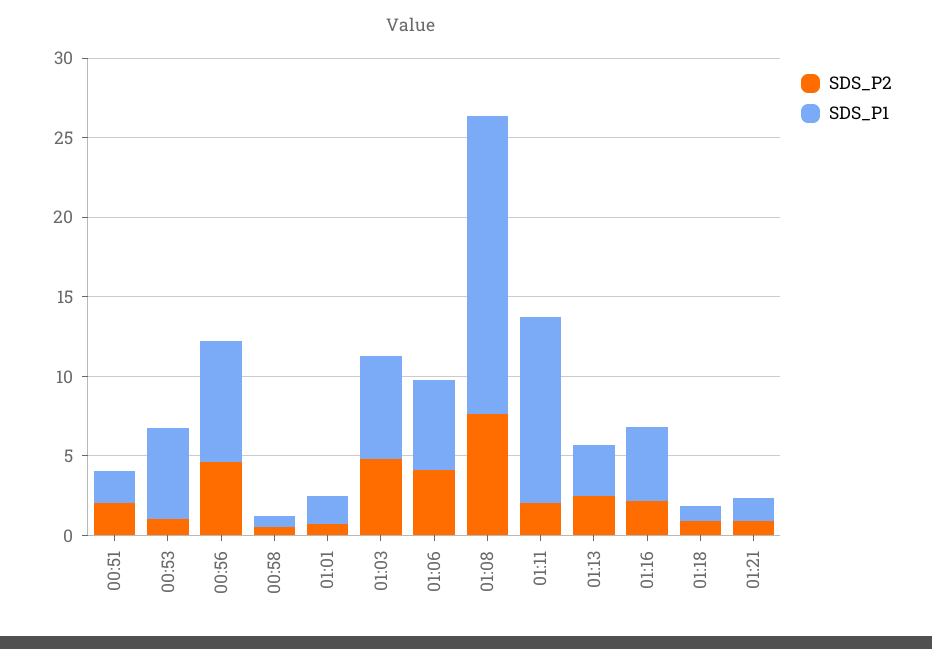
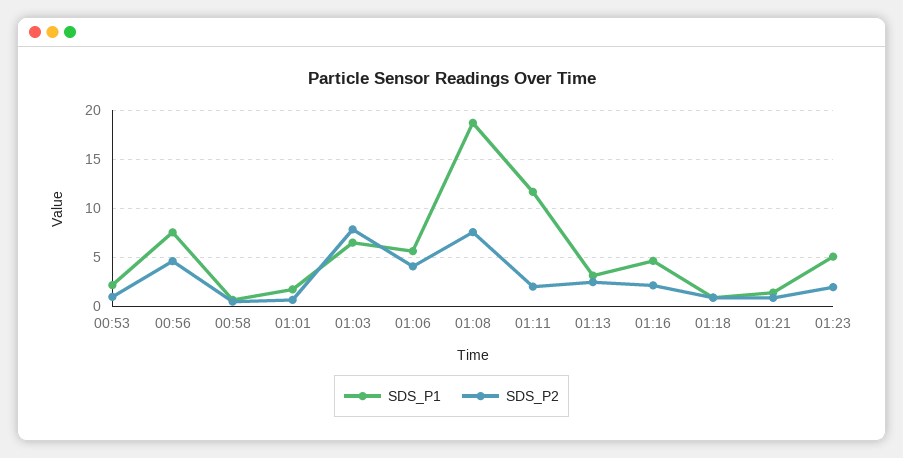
SDS_P2, 00:51: 2 -> none
SDS_P1, 00:51: 2 -> none
SDS_P1, 00:53: 6 -> 2
SDS_P2, 01:03: 5 -> 8
SDS_P1, 01:23: none -> 5
SDS_P2, 01:23: none -> 2

